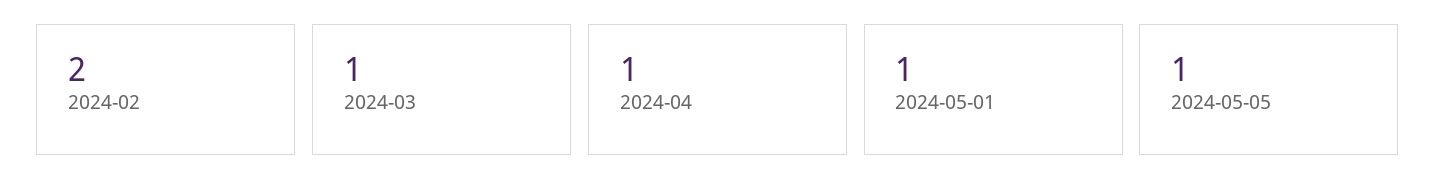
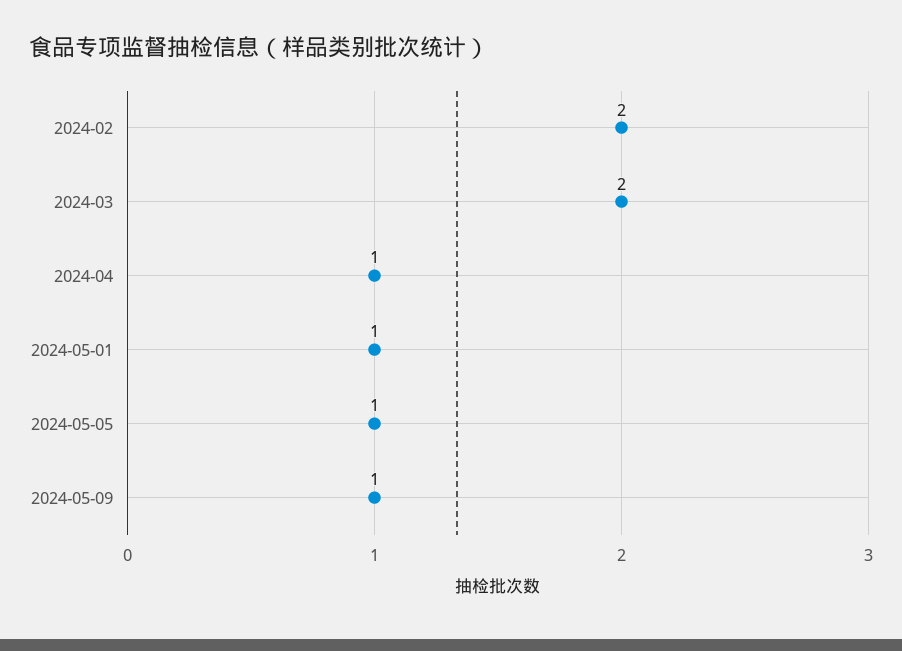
2024-03: 1 -> 2
2024-05-09: none -> 1

